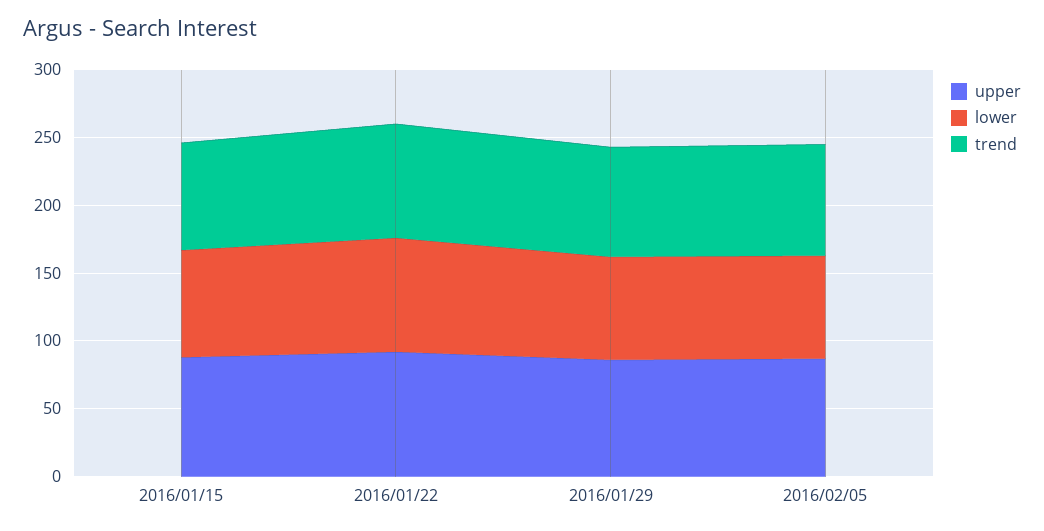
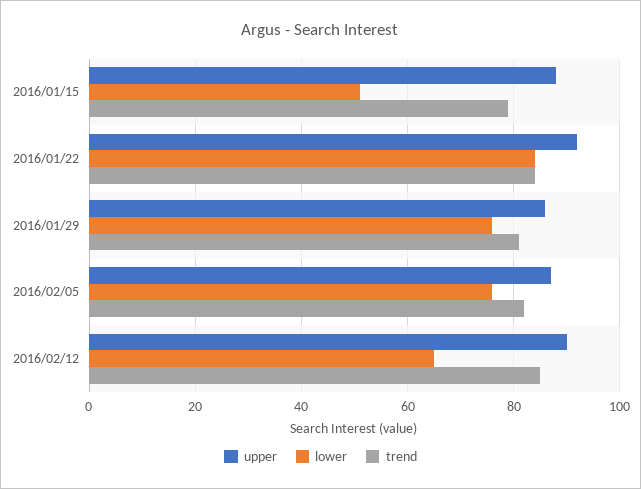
lower, 2016/01/15: 80 -> 50
upper, 2016/02/12: none -> 90
lower, 2016/02/12: none -> 65
trend, 2016/02/12: none -> 85

